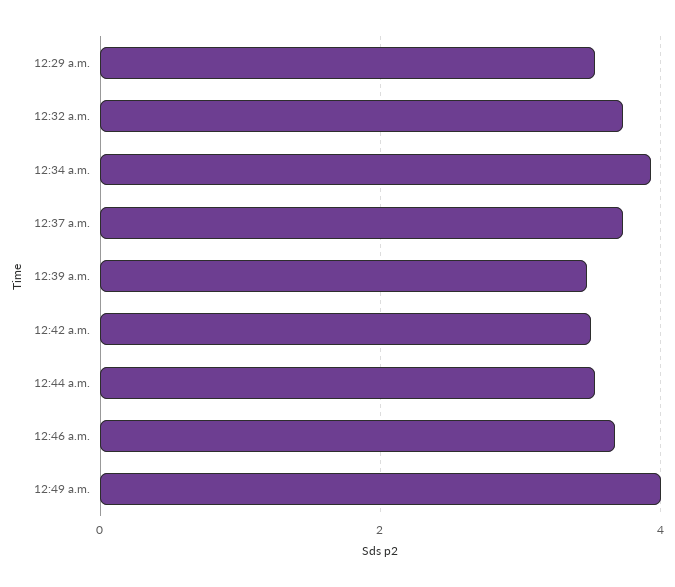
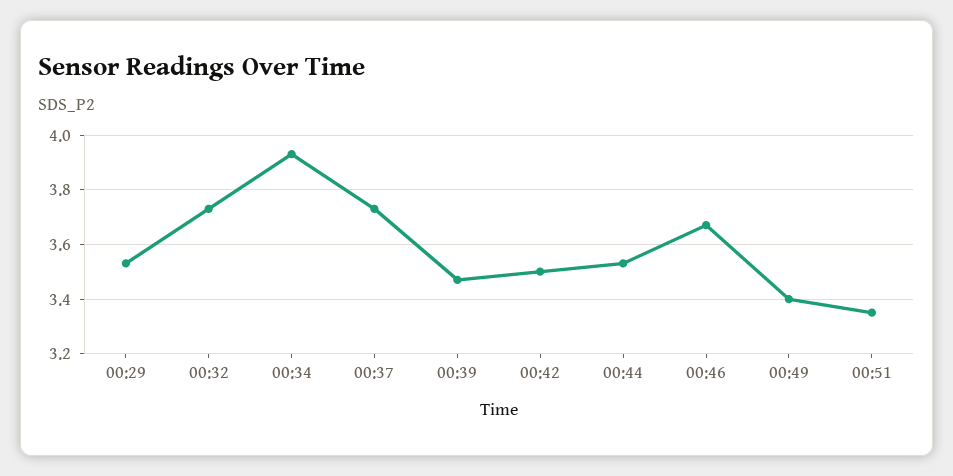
12:49 a.m.: 4 -> 3.4
00:51: none -> 3.35

